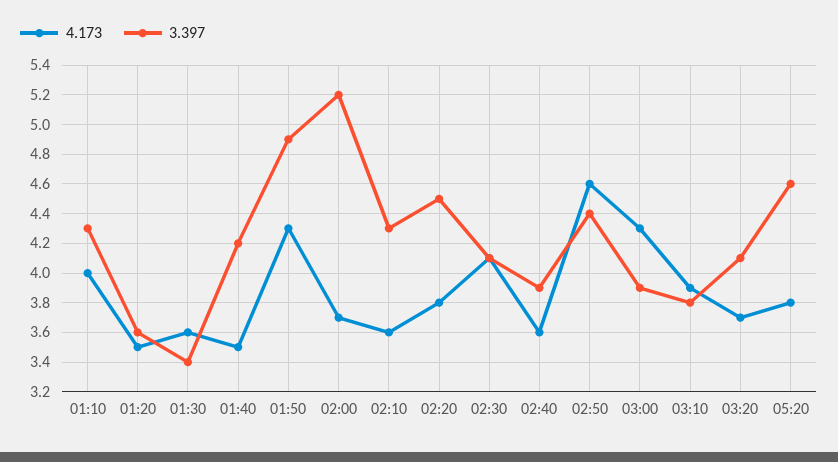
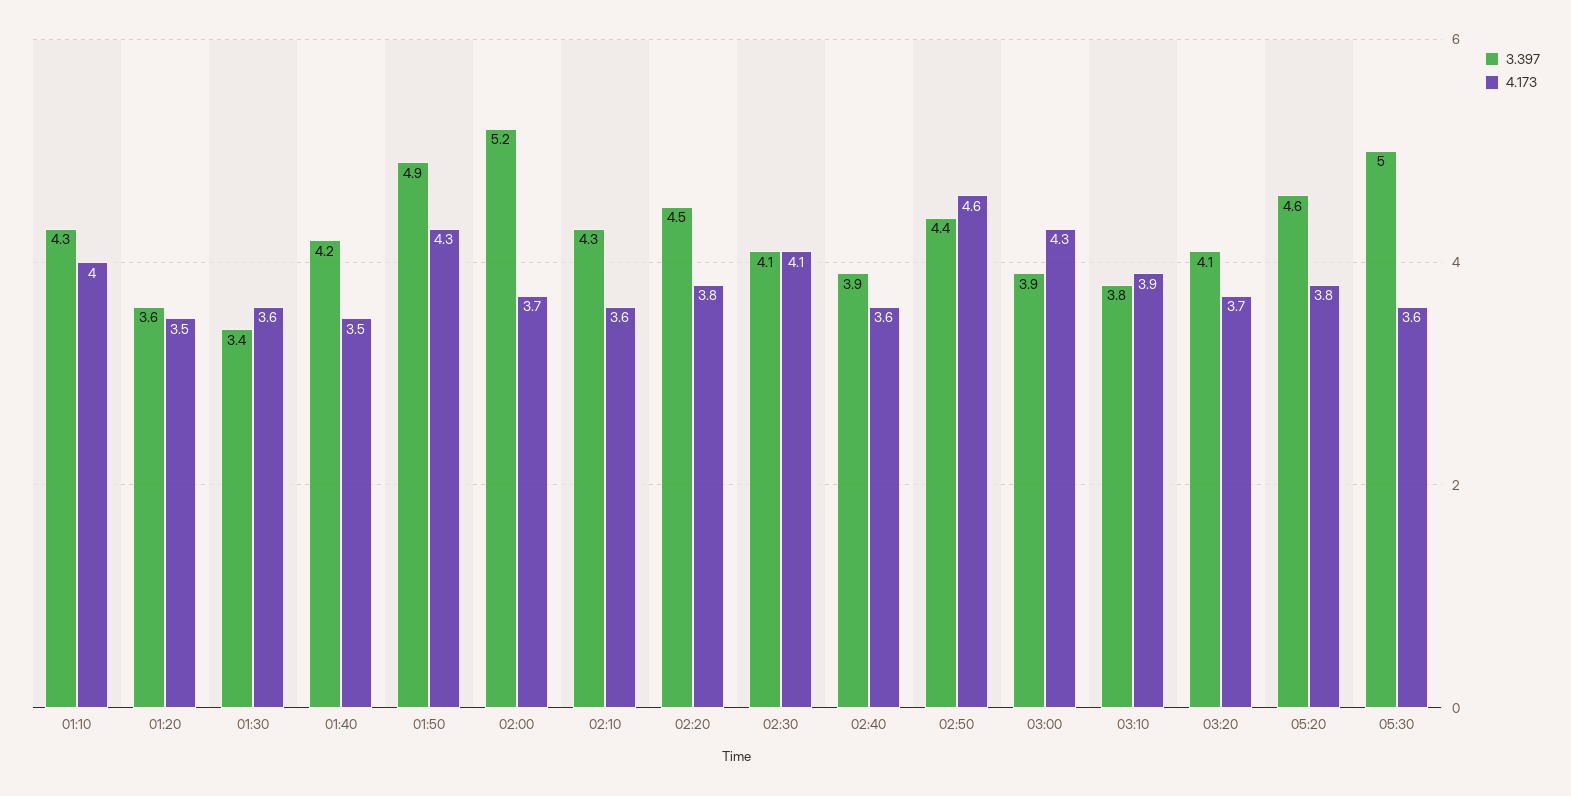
3.397, 05:30: none -> 5
4.173, 05:30: none -> 3.6

